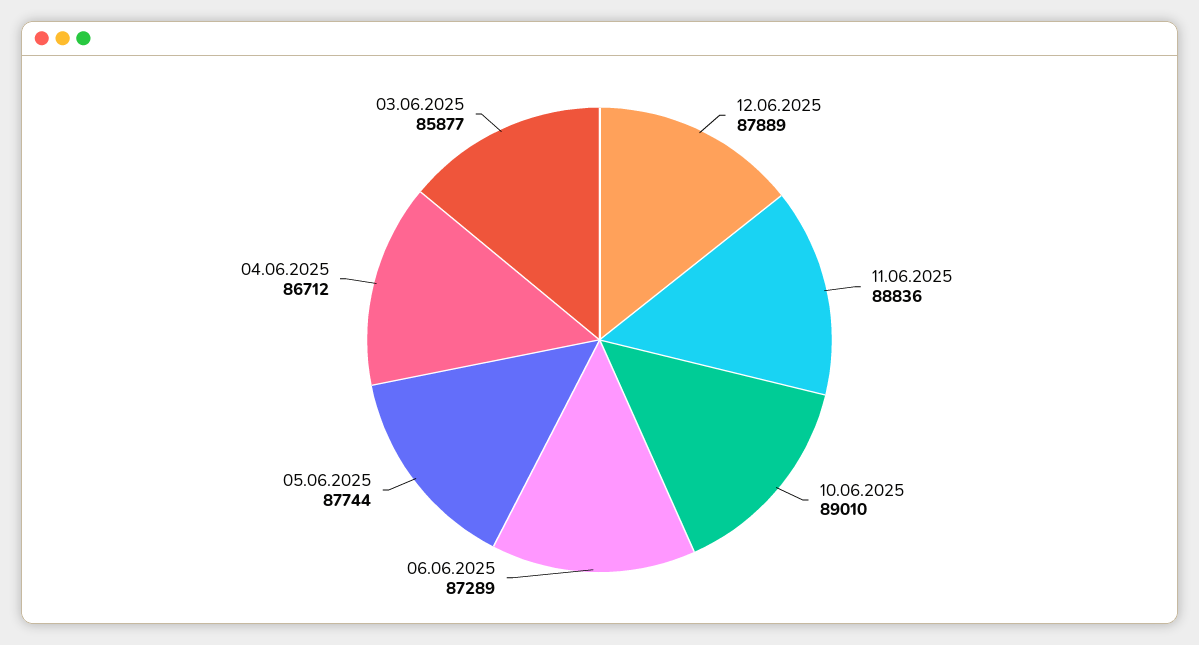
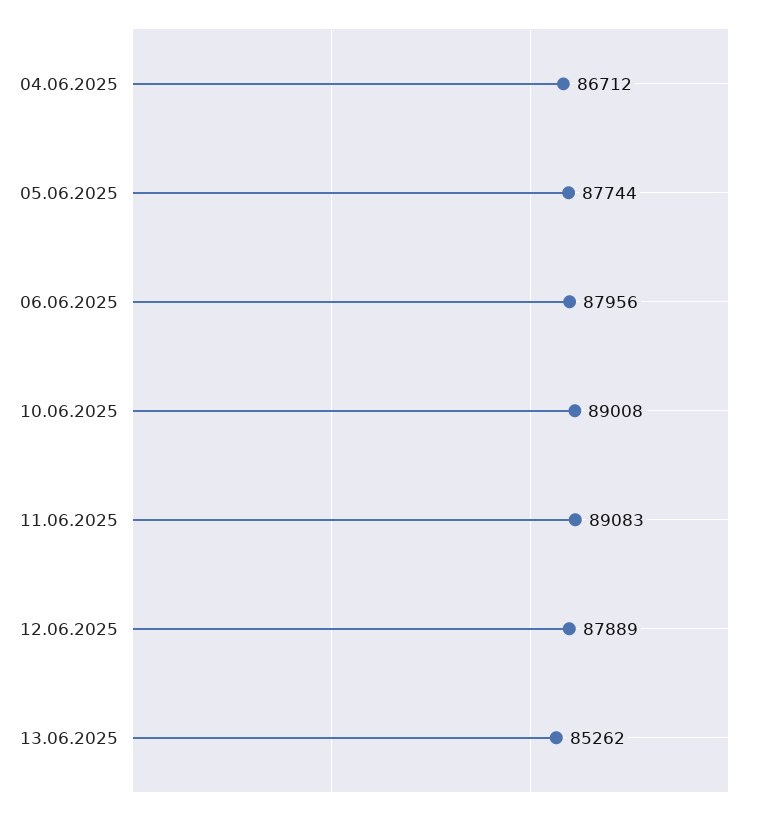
11.06.2025: 88836 -> 89083
10.06.2025: 89010 -> 89008
06.06.2025: 87289 -> 87956
03.06.2025: 85877 -> none
13.06.2025: none -> 85262

